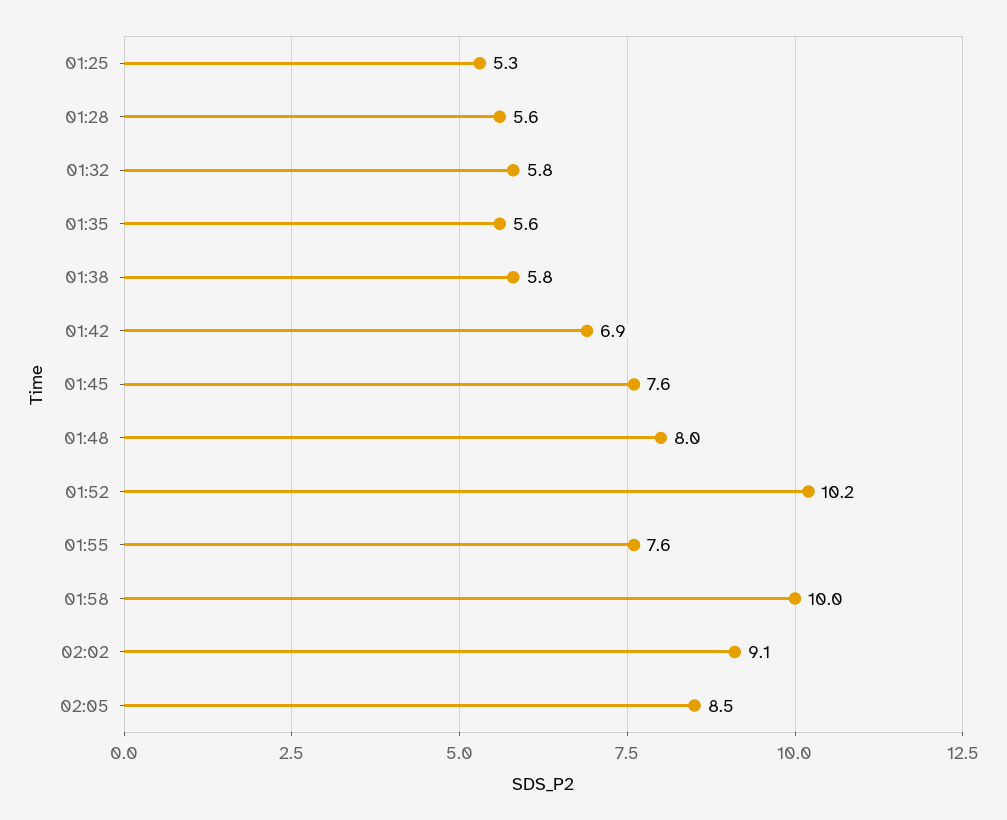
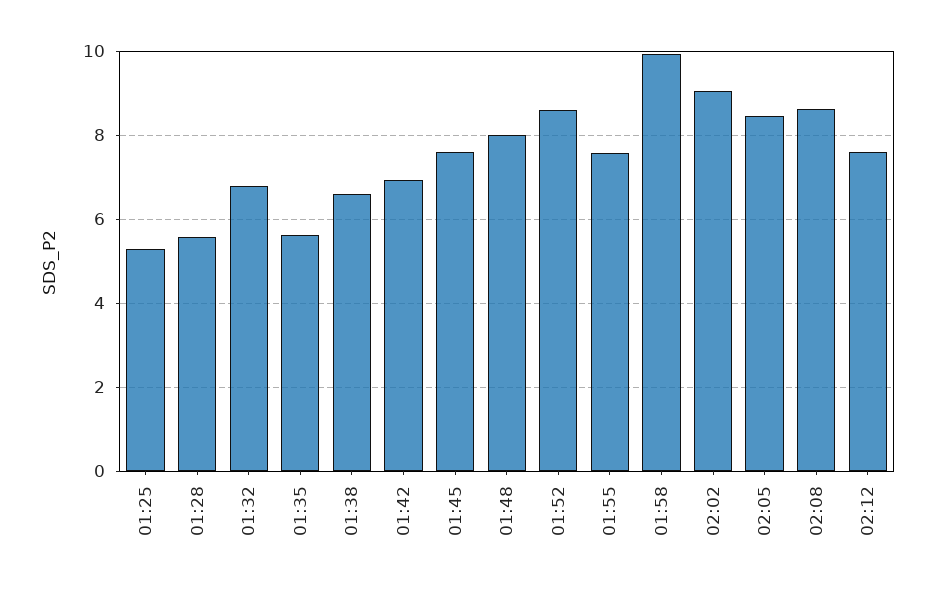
01:32: 5.8 -> 6.8
01:38: 5.8 -> 6.6
01:52: 10.2 -> 8.6
02:08: none -> 8.6
02:12: none -> 7.6

